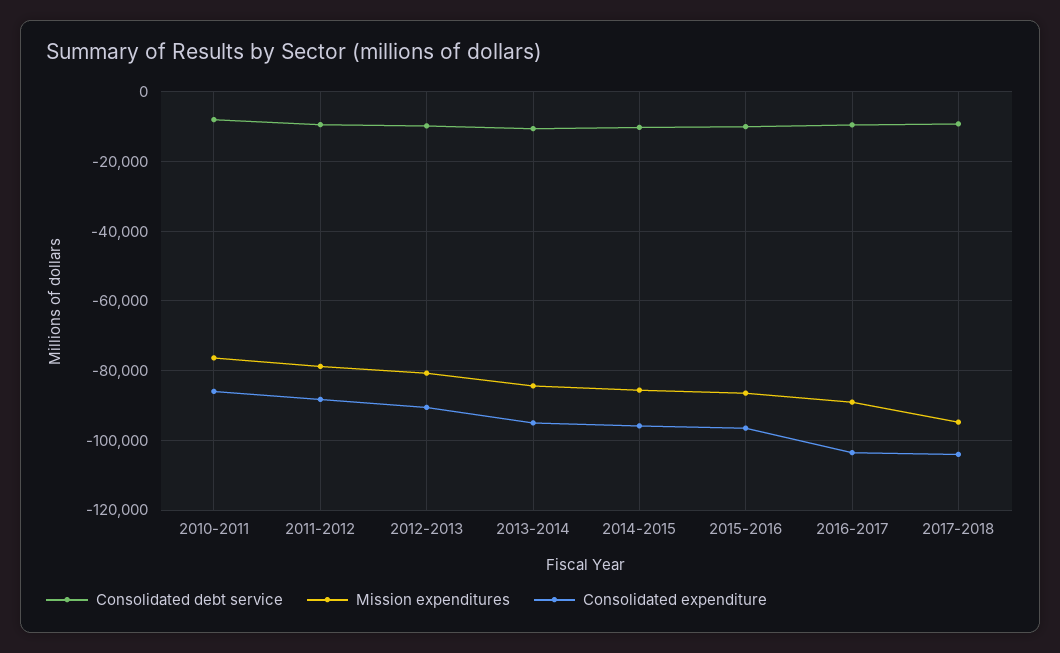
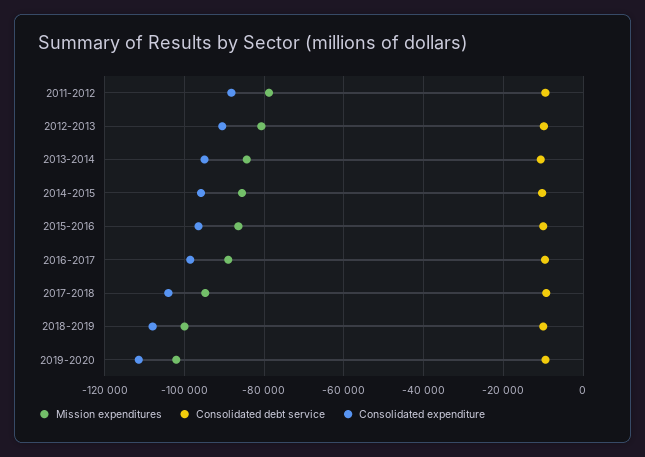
Consolidated debt service, 2010-2011: -8000 -> none
Mission expenditures, 2010-2011: -76000 -> none
Consolidated expenditure, 2010-2011: -86000 -> none
Consolidated expenditure, 2016-2017: -104000 -> -98000
Mission expenditures, 2018-2019: none -> -100000
Consolidated debt service, 2018-2019: none -> -10000
Consolidated expenditure, 2018-2019: none -> -108000
Mission expenditures, 2019-2020: none -> -102000
Consolidated debt service, 2019-2020: none -> -10000
Consolidated expenditure, 2019-2020: none -> -112000

